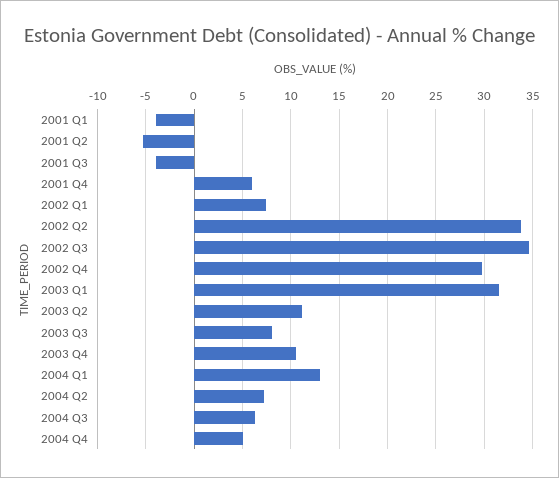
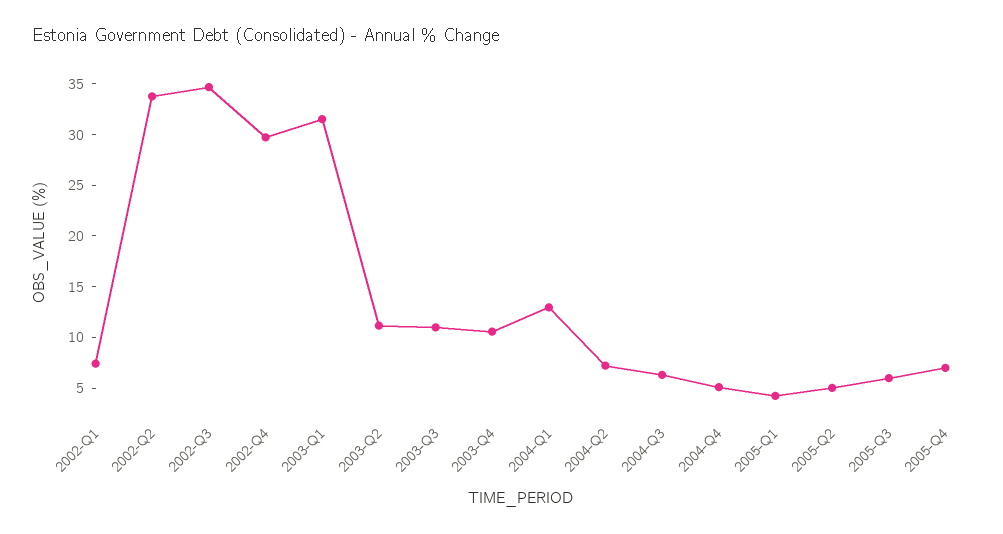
2001 Q1: -4 -> none
2001 Q2: -5 -> none
2001 Q3: -4 -> none
2001 Q4: 6 -> none
2003 Q3: 8 -> 11
2005-Q1: none -> 4
2005-Q2: none -> 5
2005-Q3: none -> 6
2005-Q4: none -> 7

